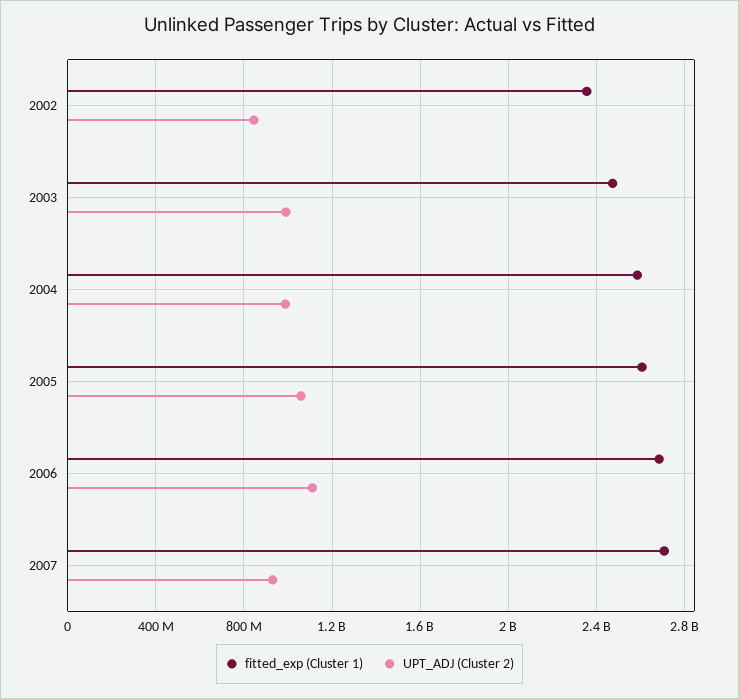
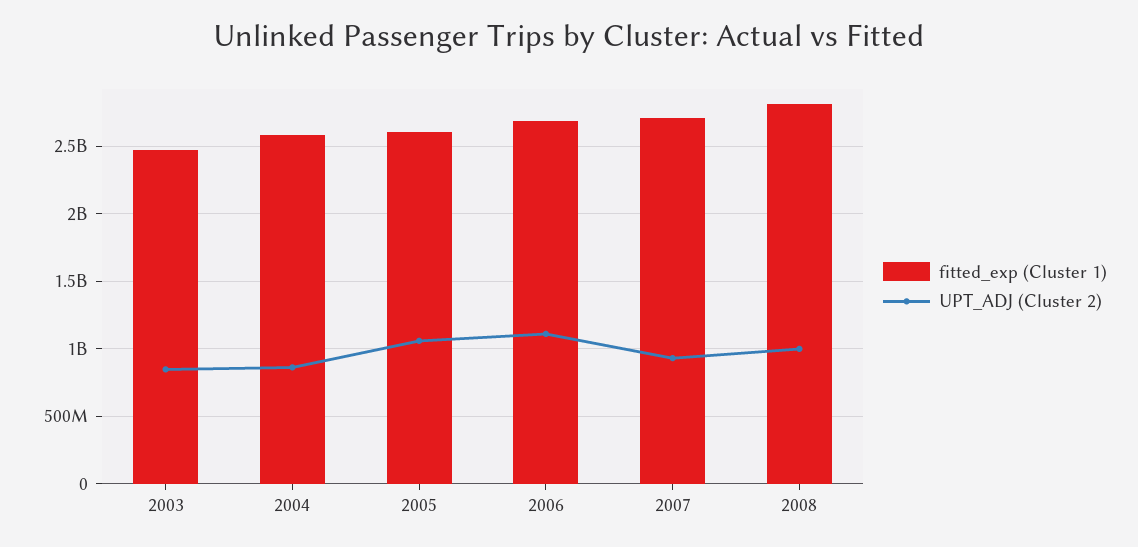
fitted_exp (Cluster 1), 2002: 2350000000 -> none
UPT_ADJ (Cluster 2), 2002: 850000000 -> none
UPT_ADJ (Cluster 2), 2003: 1000000000 -> 850000000
UPT_ADJ (Cluster 2), 2004: 1000000000 -> 850000000
fitted_exp (Cluster 1), 2008: none -> 2800000000
UPT_ADJ (Cluster 2), 2008: none -> 1000000000

